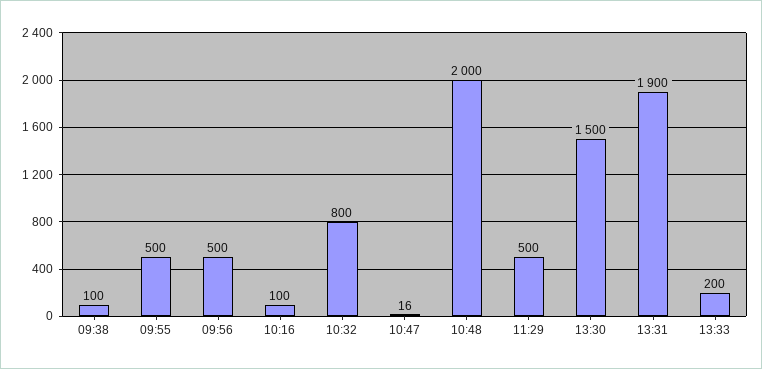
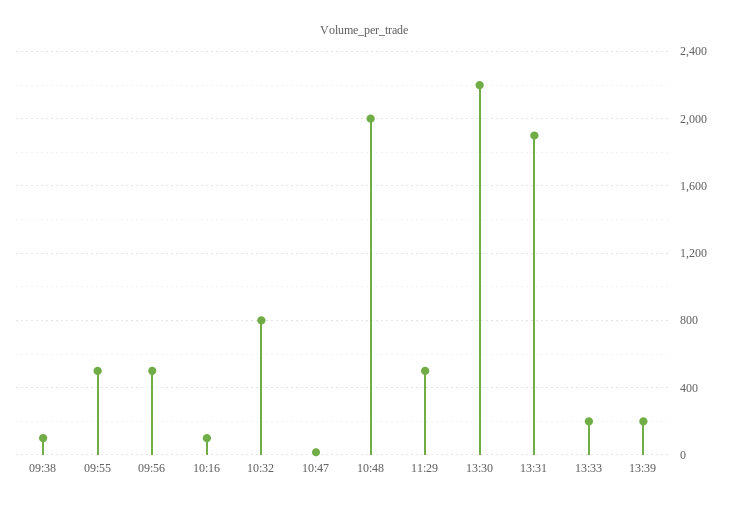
13:30: 1500 -> 2200
13:39: none -> 200

